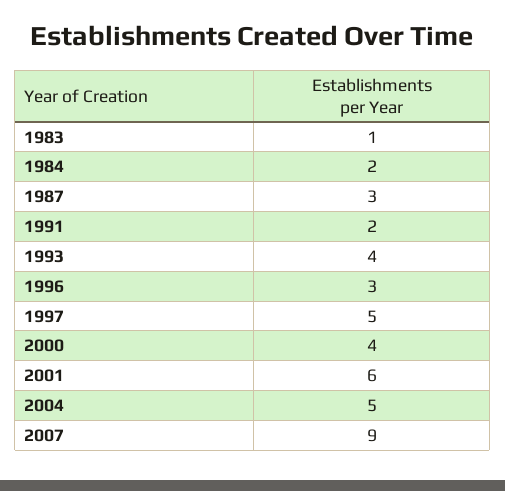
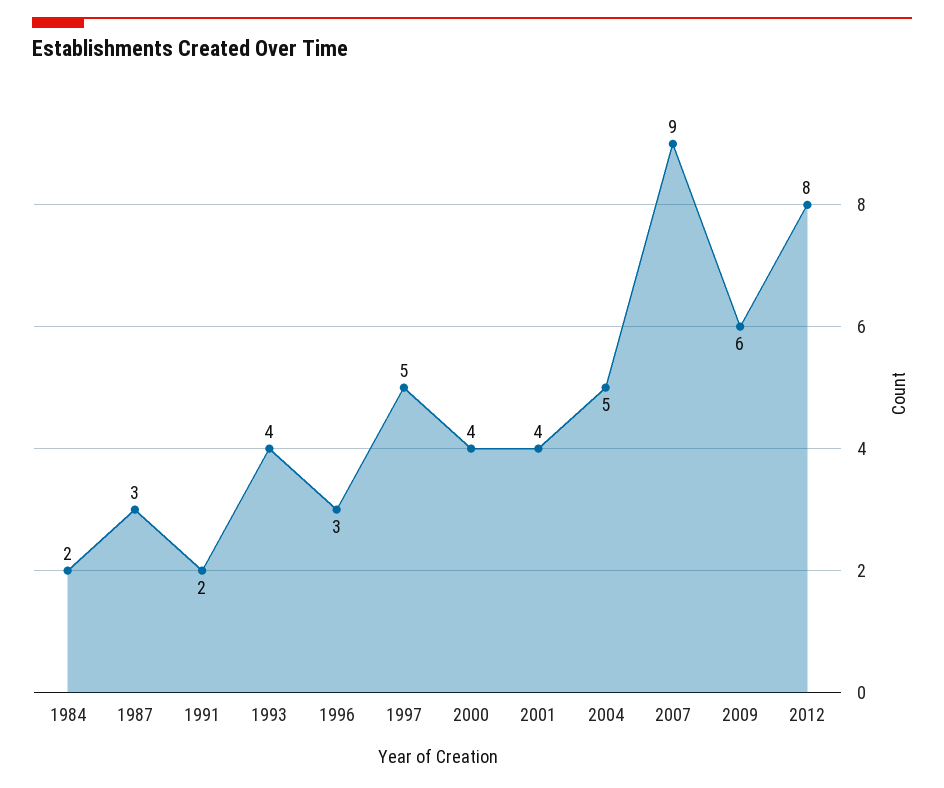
1983: 1 -> none
2001: 6 -> 4
2009: none -> 6
2012: none -> 8

